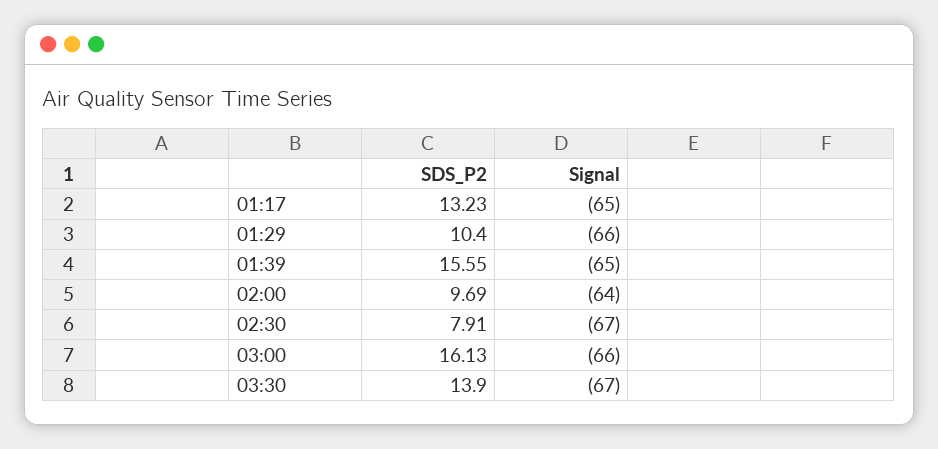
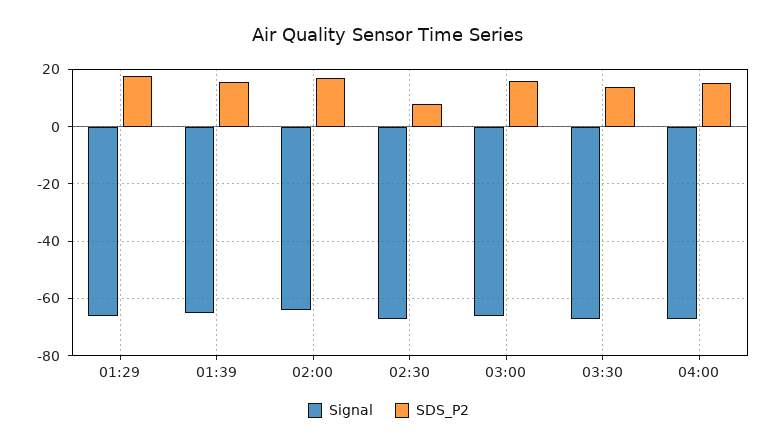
SDS_P2, 01:17: 13.23 -> none
Signal, 01:17: -65 -> none
SDS_P2, 01:29: 10.4 -> 17.5
SDS_P2, 02:00: 9.69 -> 17.5
Signal, 04:00: none -> -67.5
SDS_P2, 04:00: none -> 15

